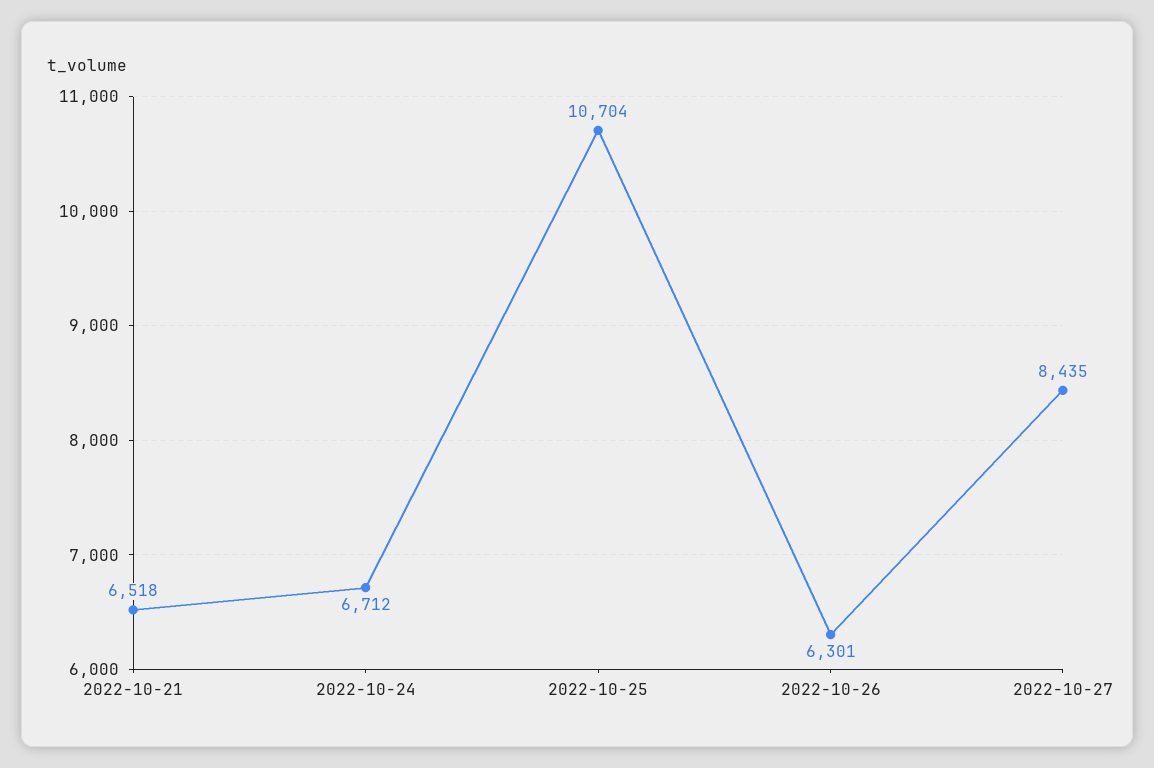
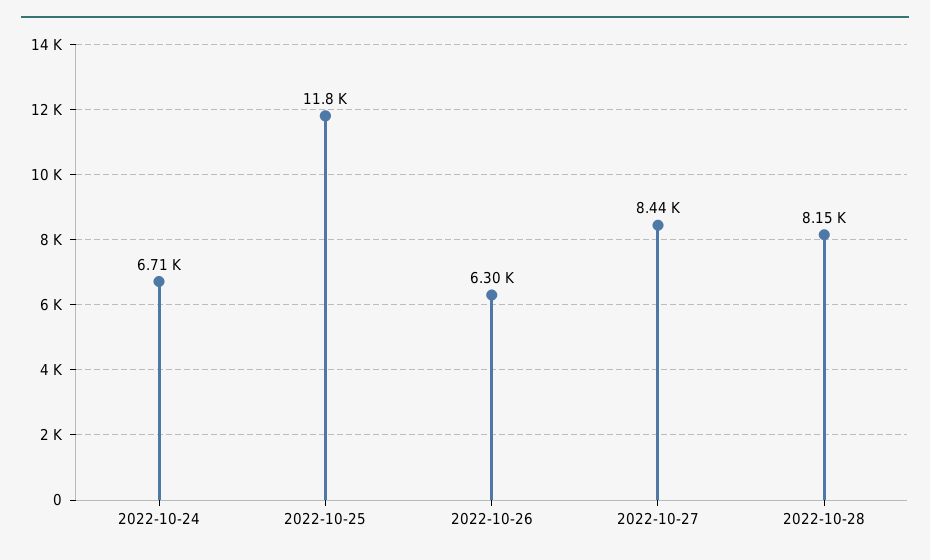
2022-10-21: 6518 -> none
2022-10-25: 10704 -> 11800
2022-10-28: none -> 8150

